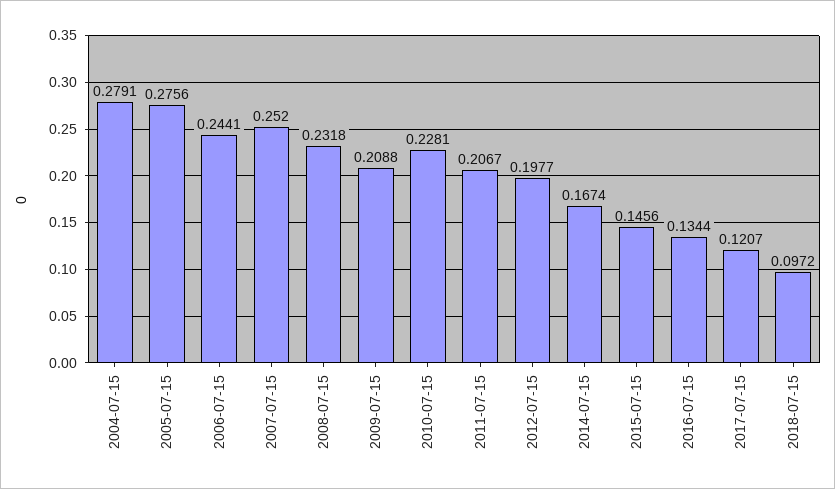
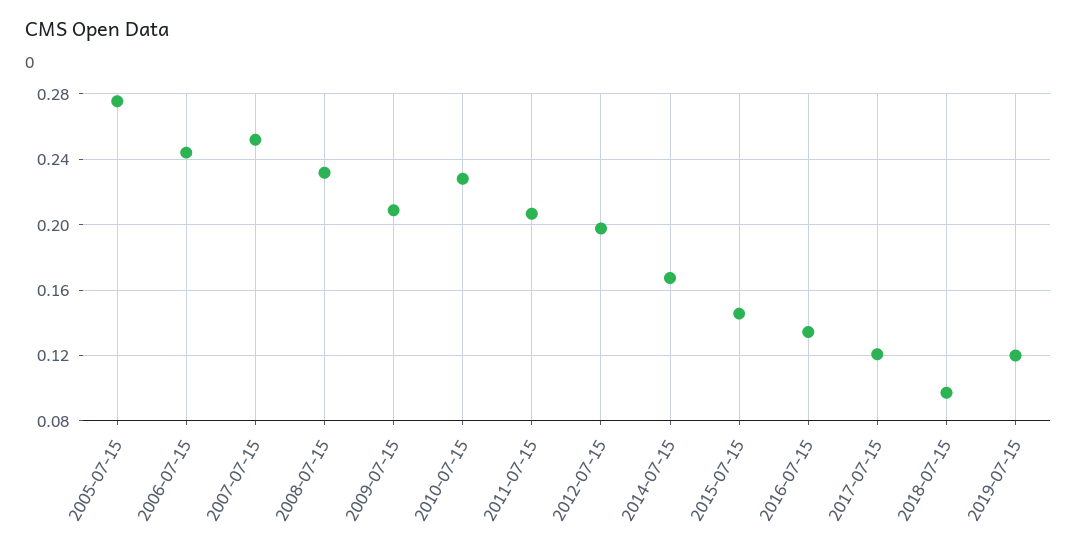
2004-07-15: 0.2791 -> none
2019-07-15: none -> 0.12

